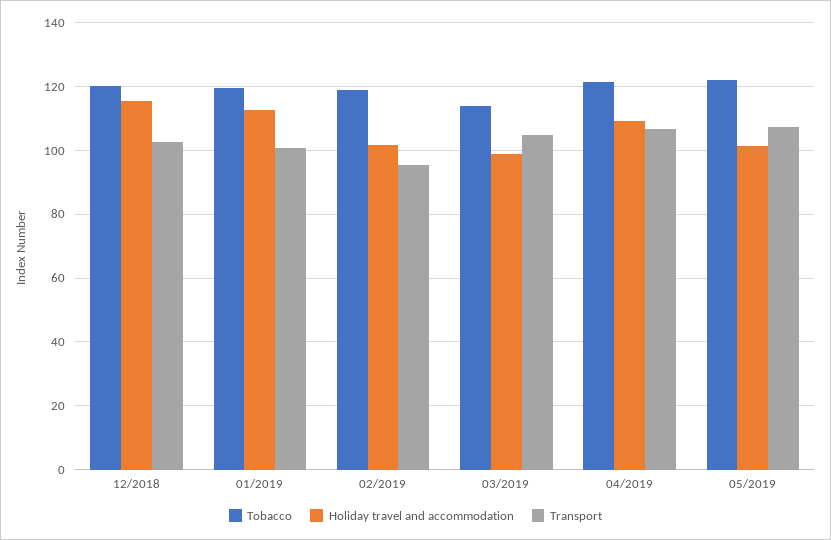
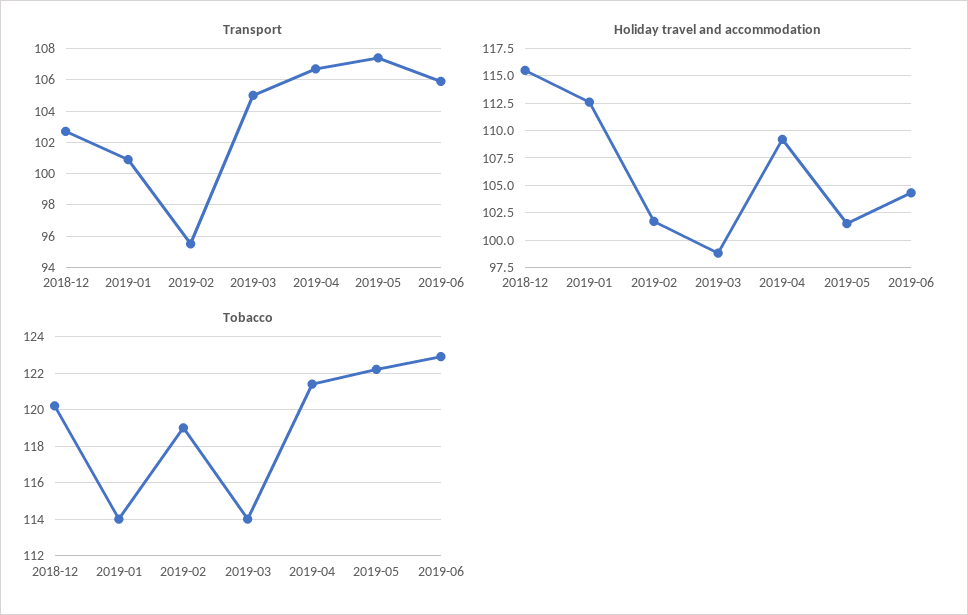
Tobacco, 01/2019: 120 -> 114
Transport, 2019-06: none -> 106
Holiday travel and accommodation, 2019-06: none -> 105
Tobacco, 2019-06: none -> 123

